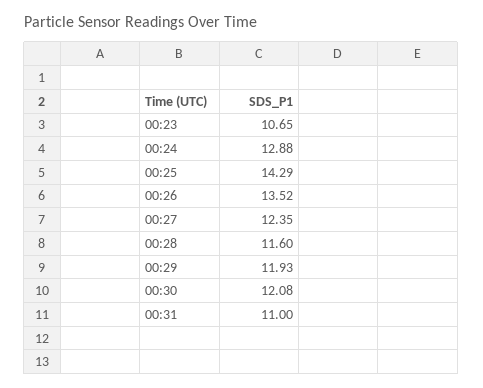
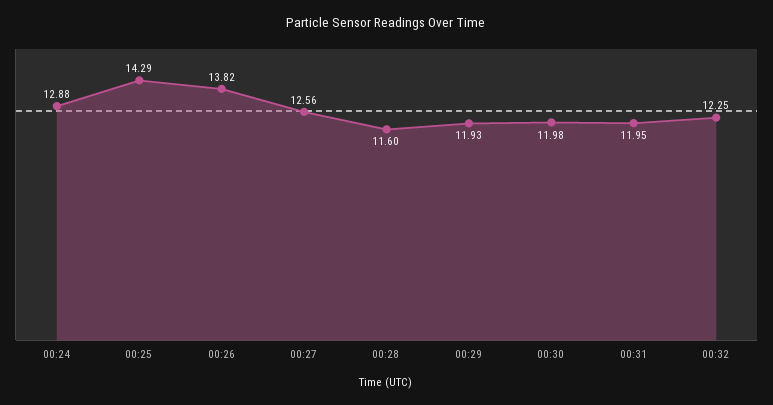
00:23: 10.65 -> none
00:26: 13.52 -> 13.82
00:27: 12.35 -> 12.56
00:30: 12.08 -> 11.98
00:31: 11 -> 11.95
00:32: none -> 12.25

